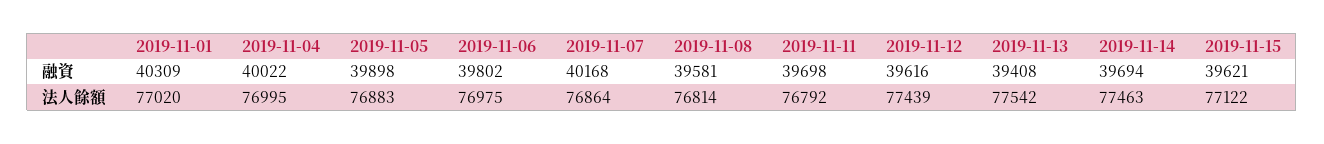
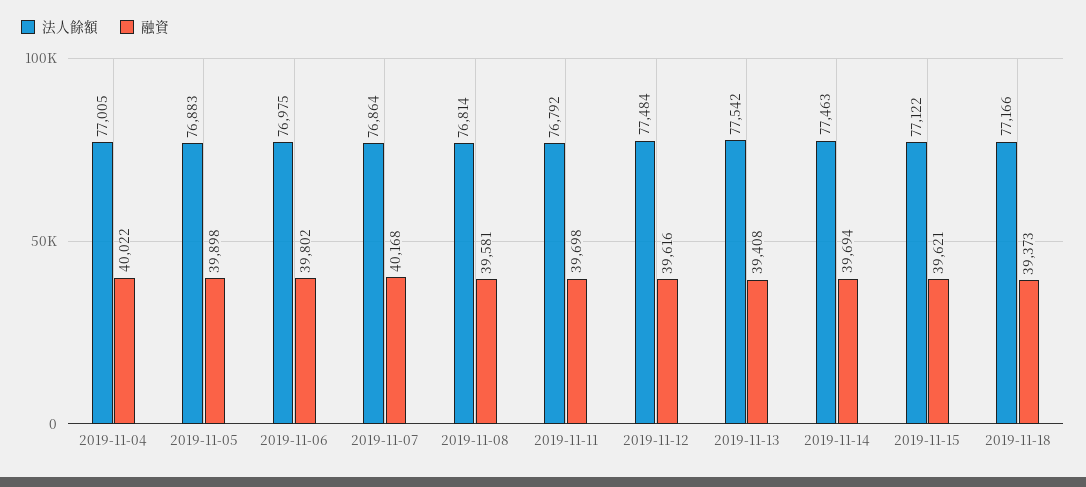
融資, 2019-11-01: 40309 -> none
法人餘額, 2019-11-01: 77020 -> none
法人餘額, 2019-11-04: 76995 -> 77005
法人餘額, 2019-11-12: 77439 -> 77484
法人餘額, 2019-11-18: none -> 77166
融資, 2019-11-18: none -> 39373

